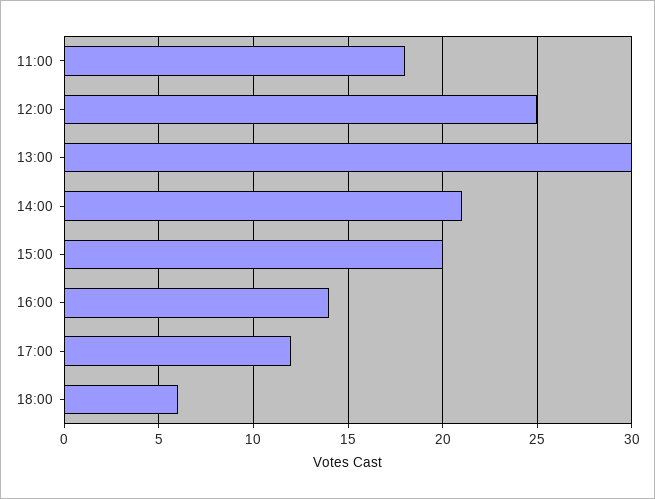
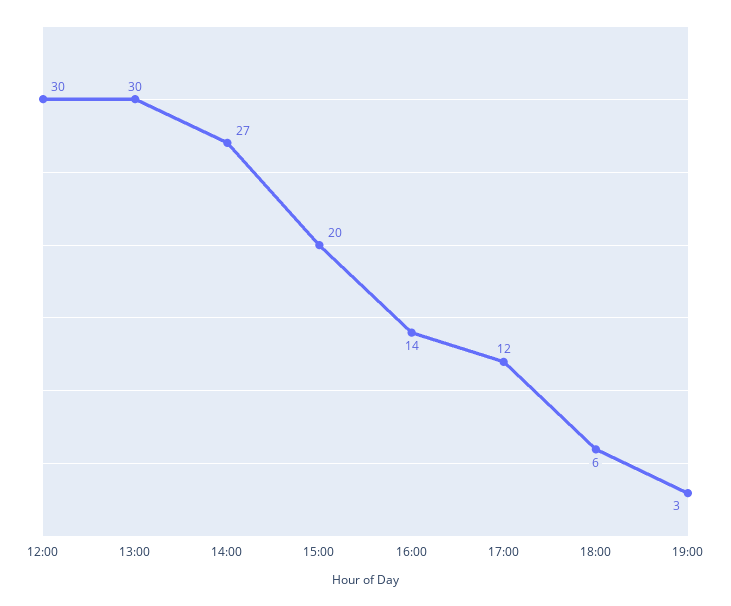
11:00: 18 -> none
12:00: 25 -> 30
14:00: 21 -> 27
19:00: none -> 3

